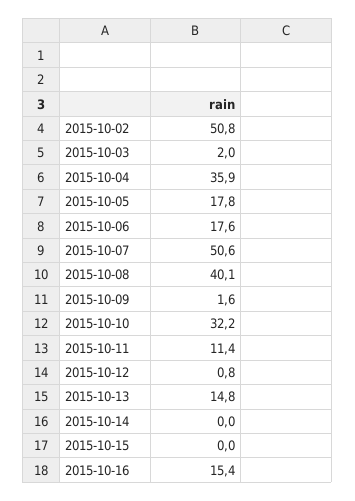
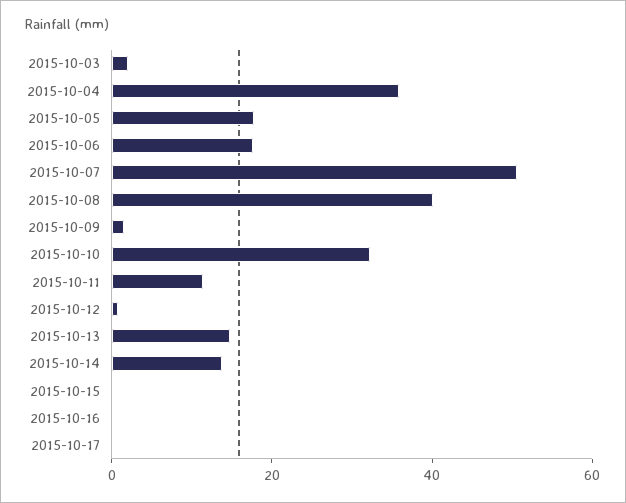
2015-10-02: 50.8 -> none
2015-10-14: 0 -> 15
2015-10-16: 15.4 -> 0
2015-10-17: none -> 0

